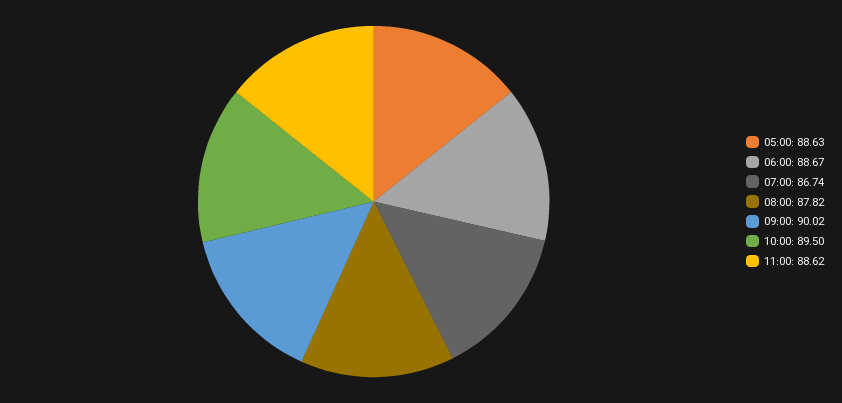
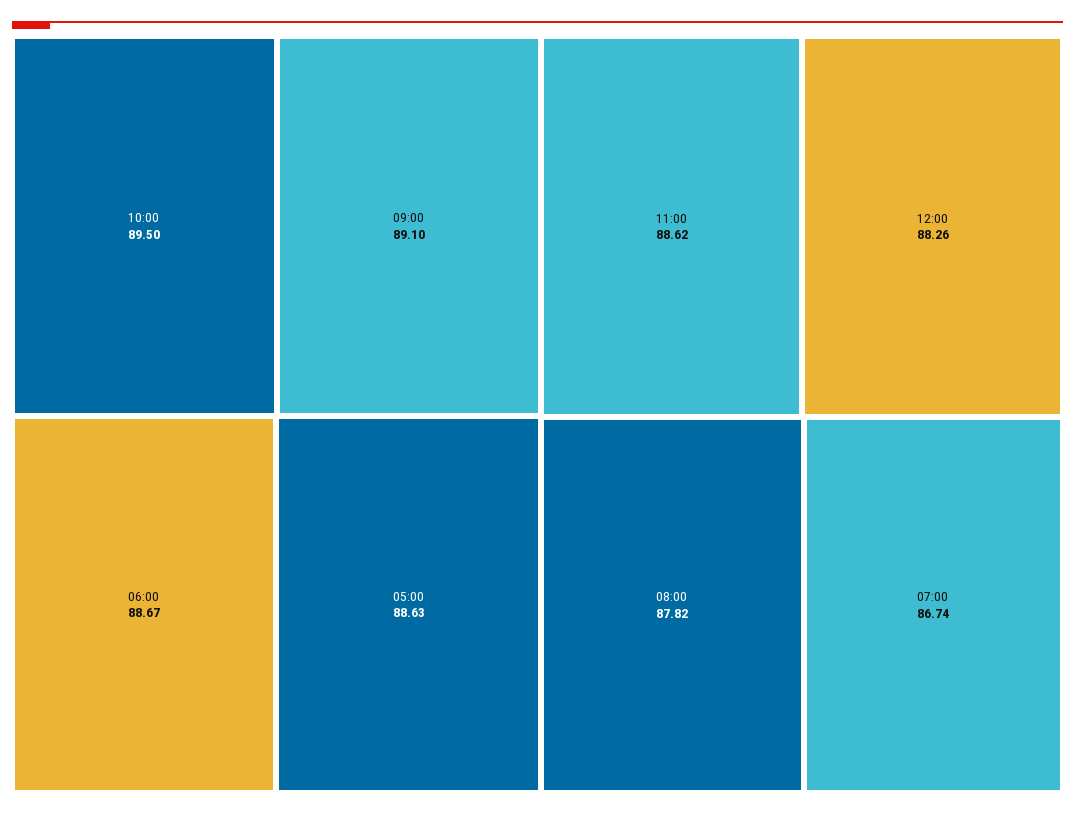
09:00: 90.02 -> 89.1
12:00: none -> 88.26

